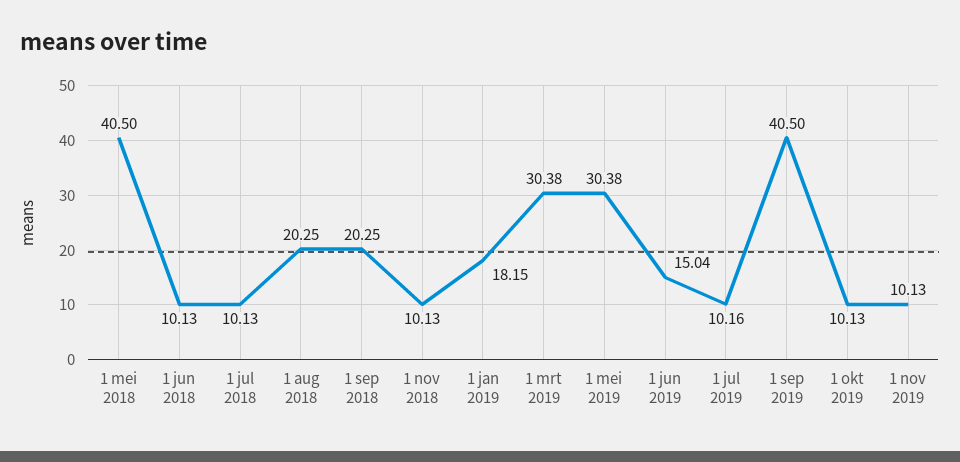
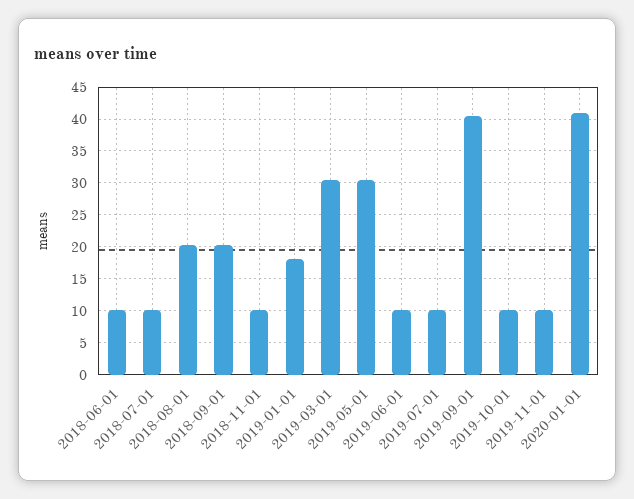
1 mei 2018: 40.5 -> none
1 jun 2019: 15.04 -> 10
2020-01-01: none -> 41

